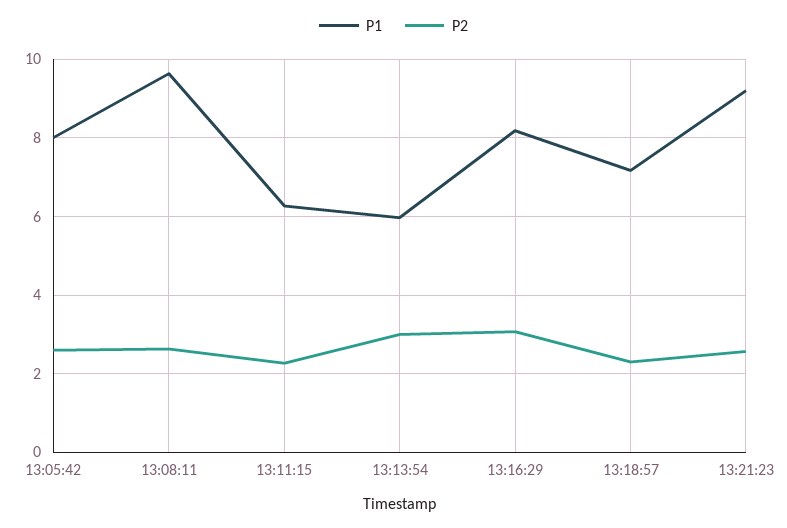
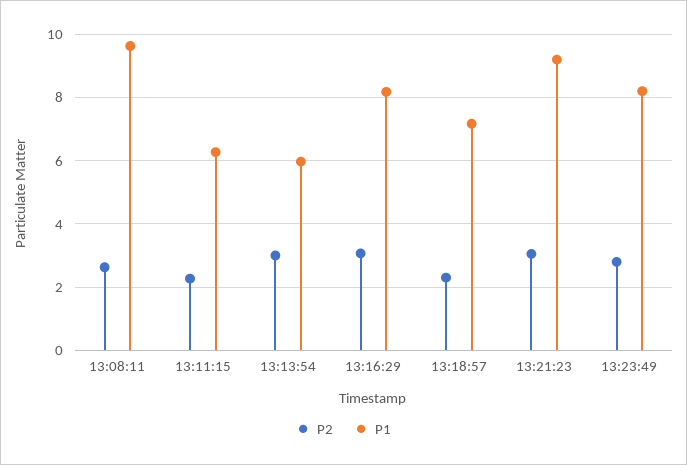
P1, 13:05:42: 8 -> none
P2, 13:05:42: 2.6 -> none
P2, 13:21:23: 2.6 -> 3
P2, 13:23:49: none -> 2.8
P1, 13:23:49: none -> 8.2

